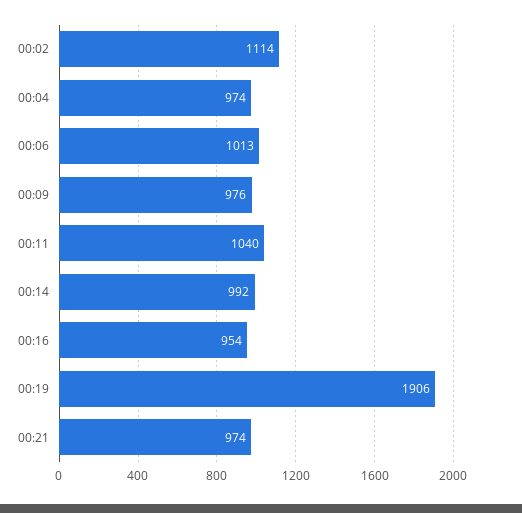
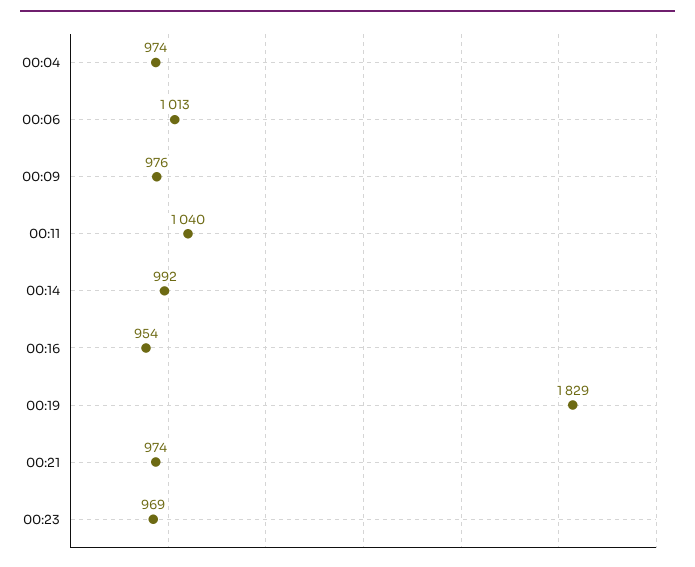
00:02: 1114 -> none
00:19: 1906 -> 1829
00:23: none -> 969

